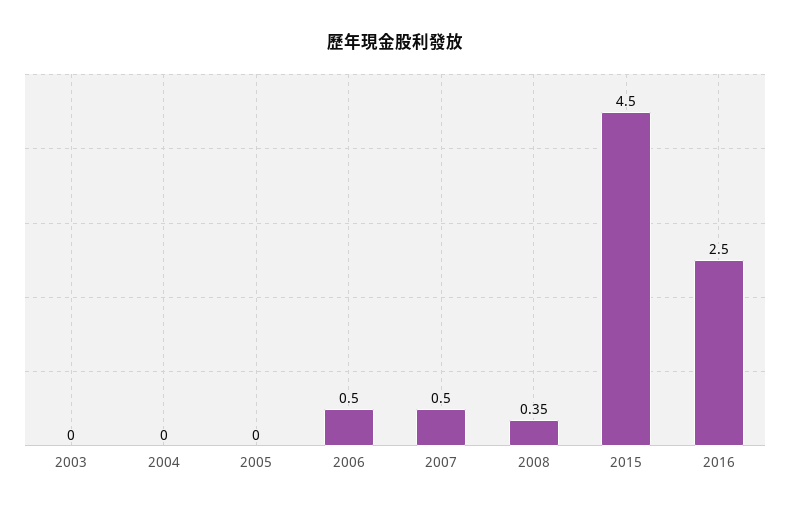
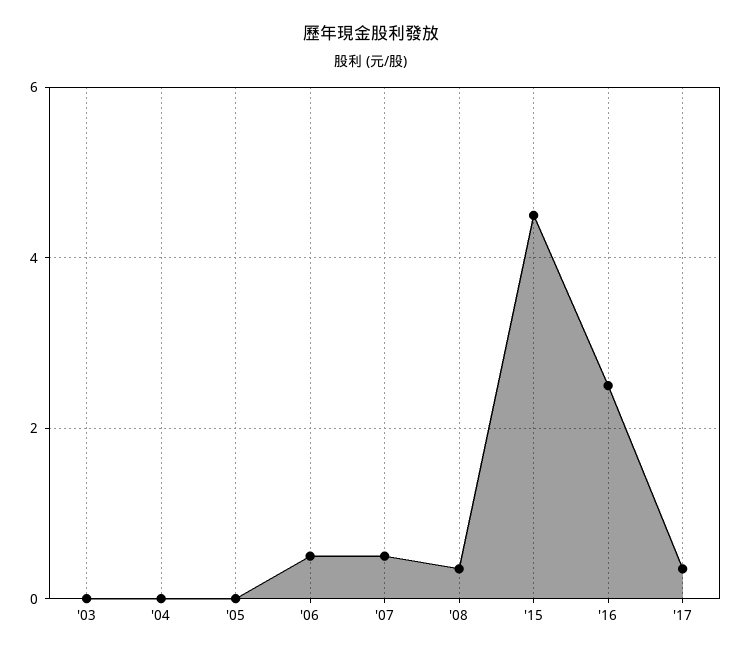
'17: none -> 0.4

